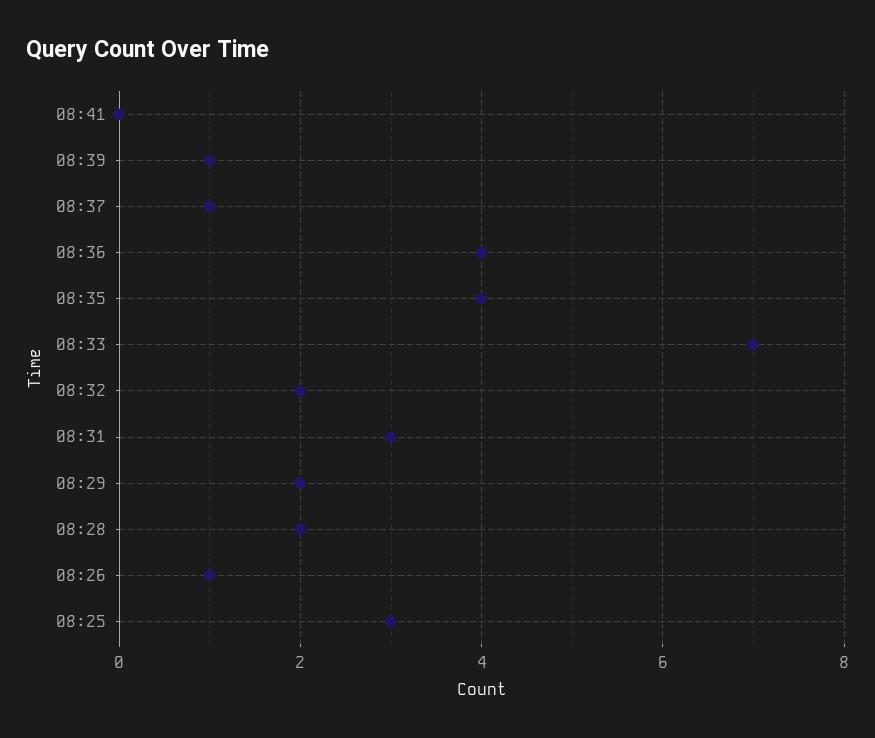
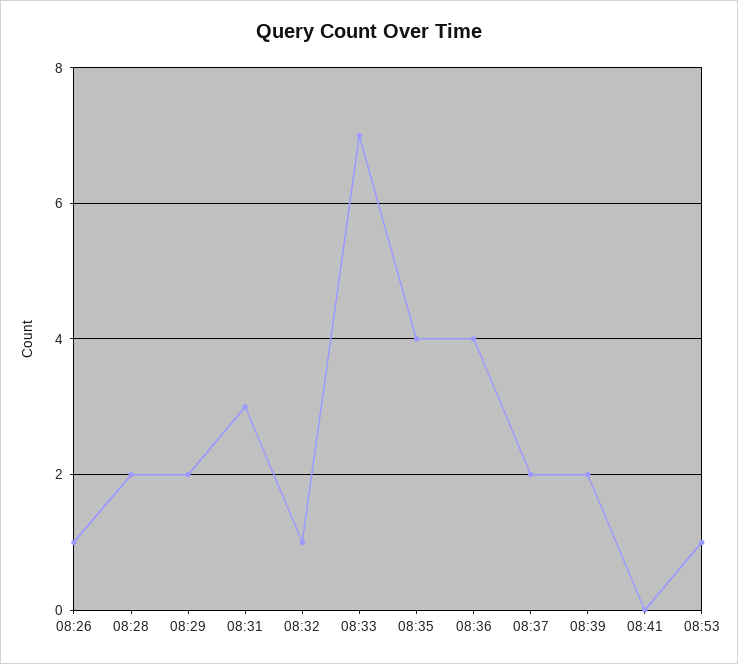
08:39: 1 -> 2
08:37: 1 -> 2
08:32: 2 -> 1
08:25: 3 -> none
08:53: none -> 1

